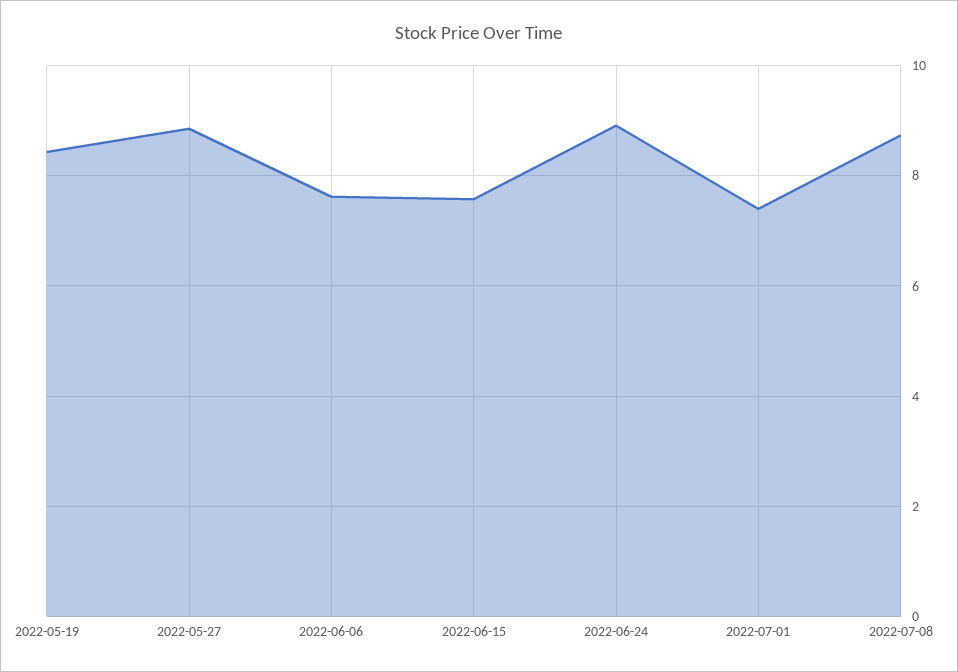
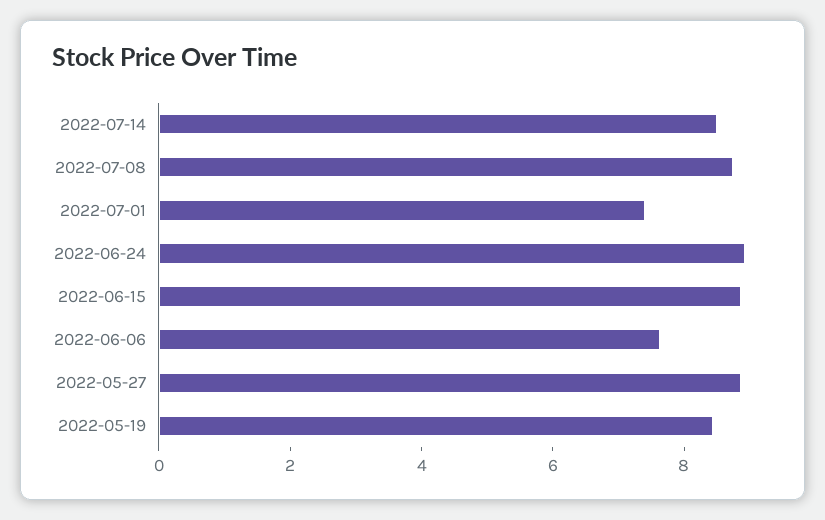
2022-06-15: 7.6 -> 9
2022-07-14: none -> 8.5

